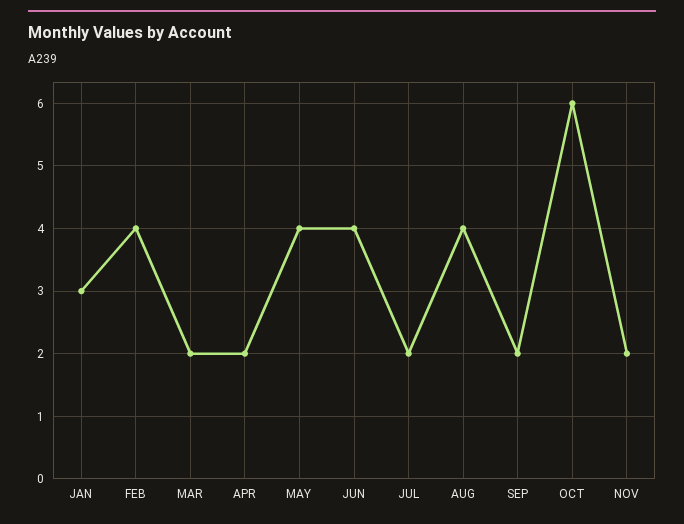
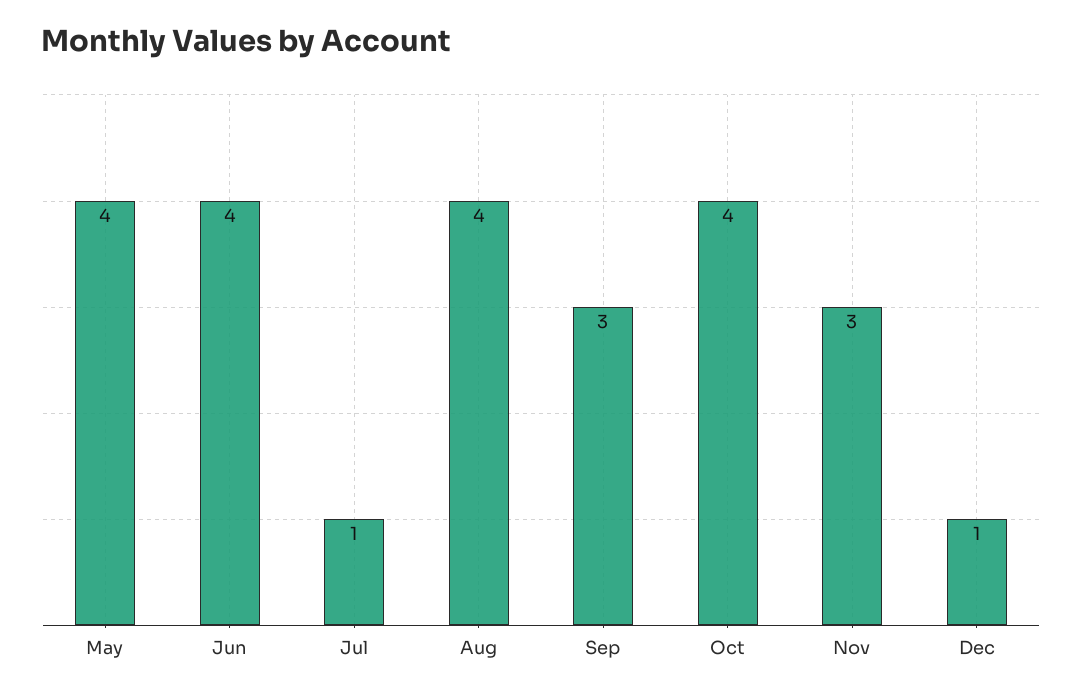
JAN: 3 -> none
FEB: 4 -> none
MAR: 2 -> none
APR: 2 -> none
JUL: 2 -> 1
SEP: 2 -> 3
OCT: 6 -> 4
NOV: 2 -> 3
Dec: none -> 1

